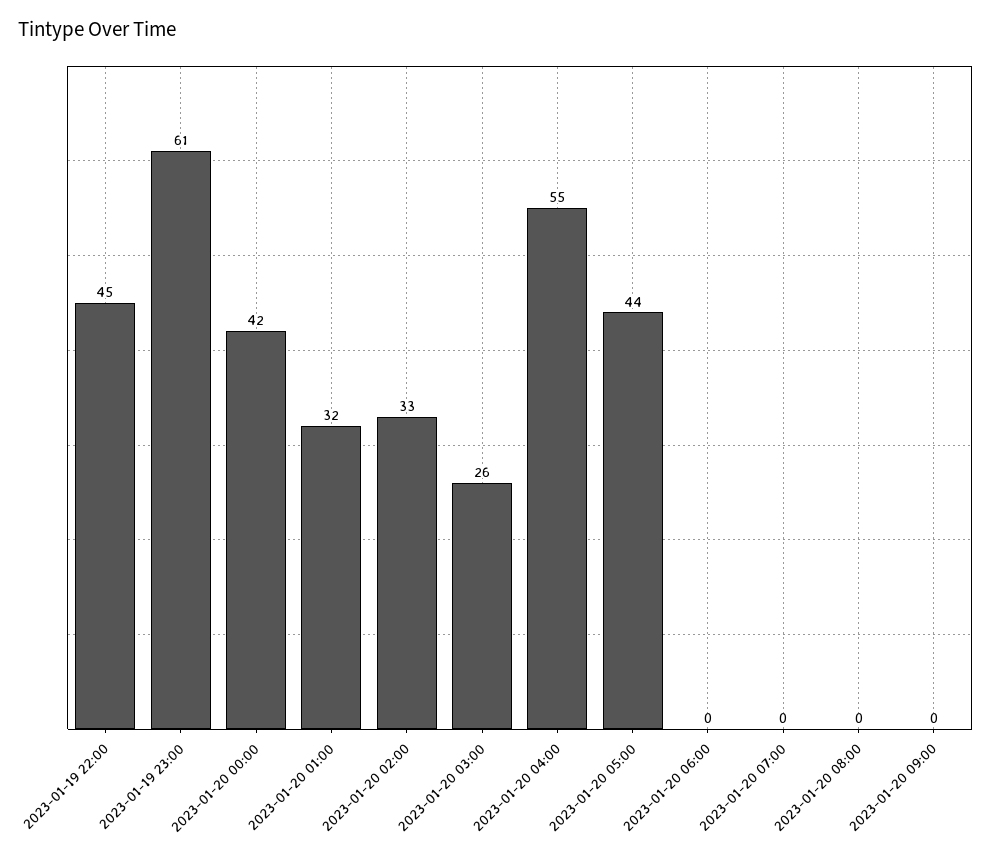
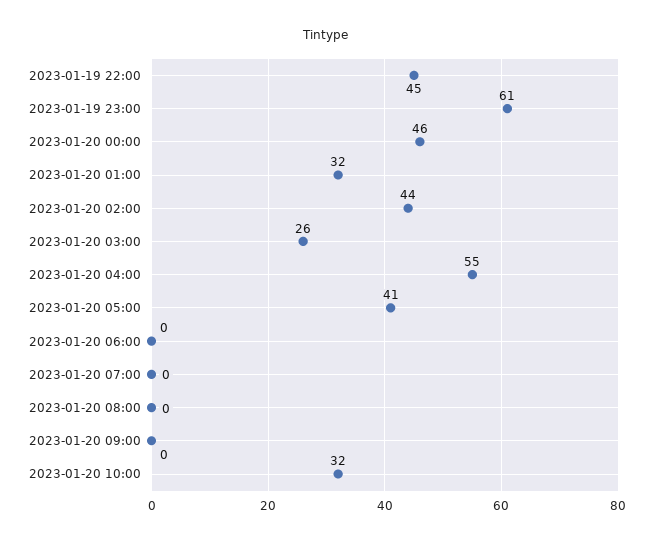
2023-01-20 00:00: 42 -> 46
2023-01-20 02:00: 33 -> 44
2023-01-20 05:00: 44 -> 41
2023-01-20 10:00: none -> 32

